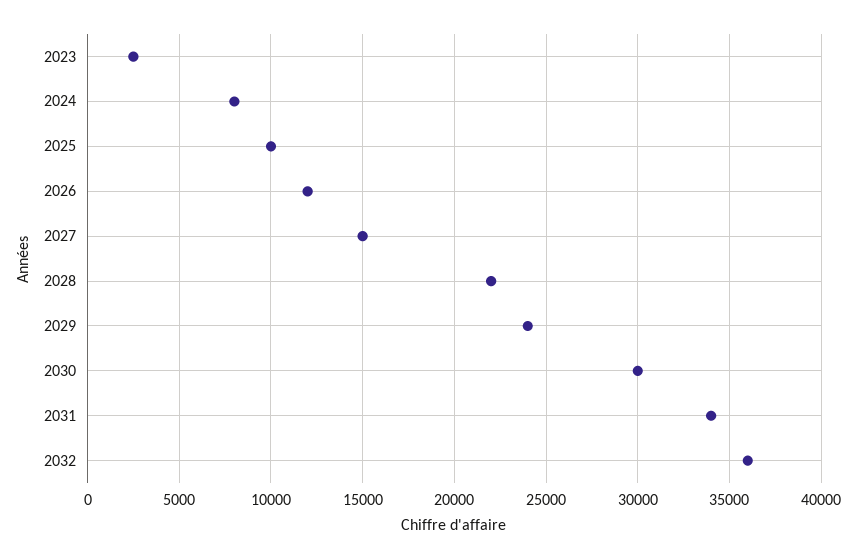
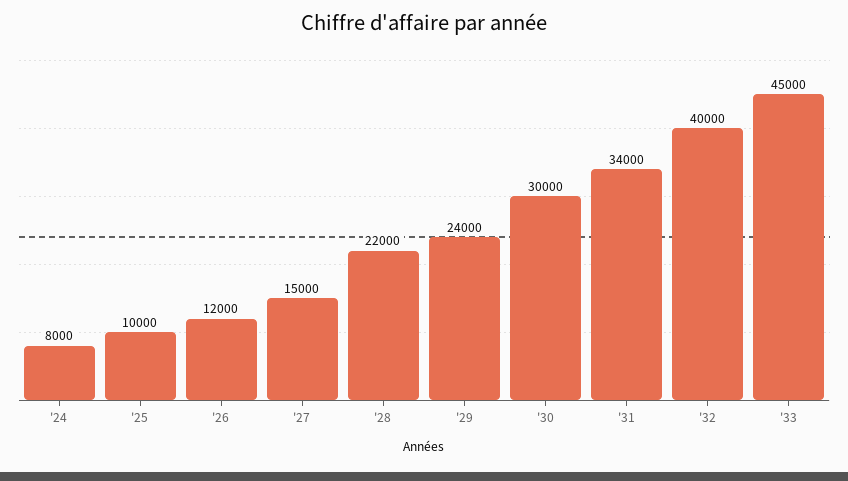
2023: 2500 -> none
2032: 36000 -> 40000
'33: none -> 45000

